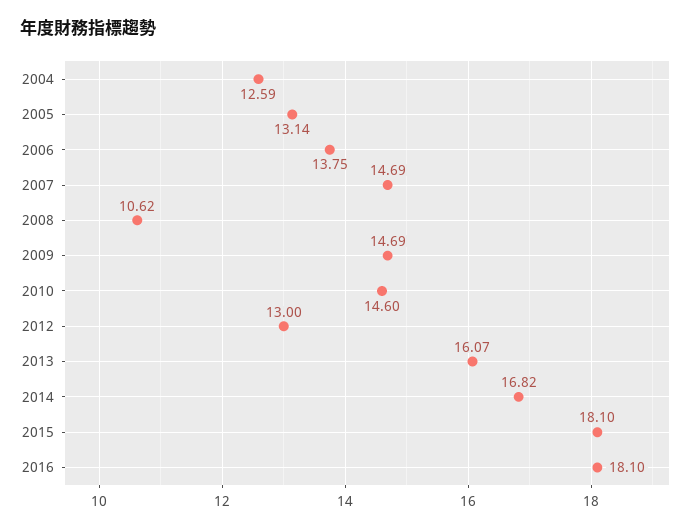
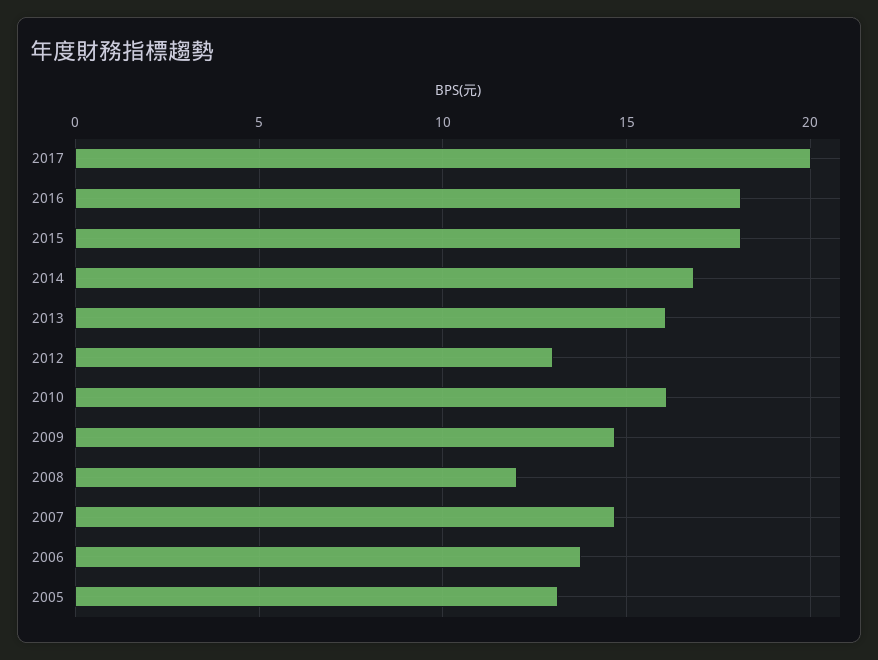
2004: 12.59 -> none
2008: 10.62 -> 12
2010: 14.6 -> 16
2017: none -> 20

